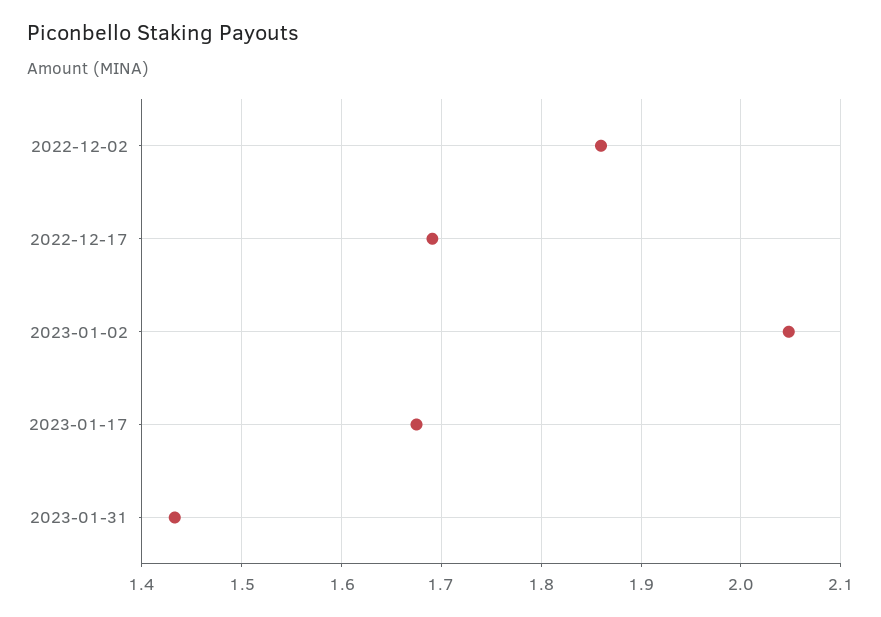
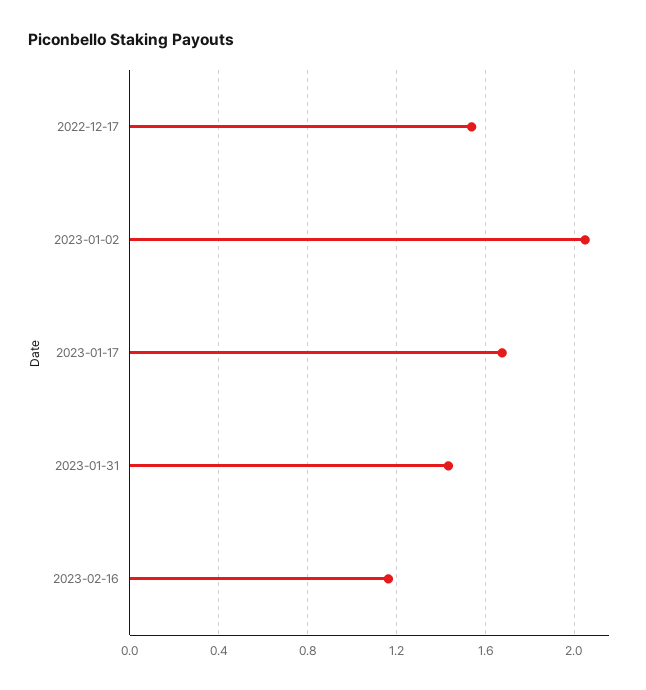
2022-12-02: 1.86 -> none
2022-12-17: 1.69 -> 1.55
2023-02-16: none -> 1.15

